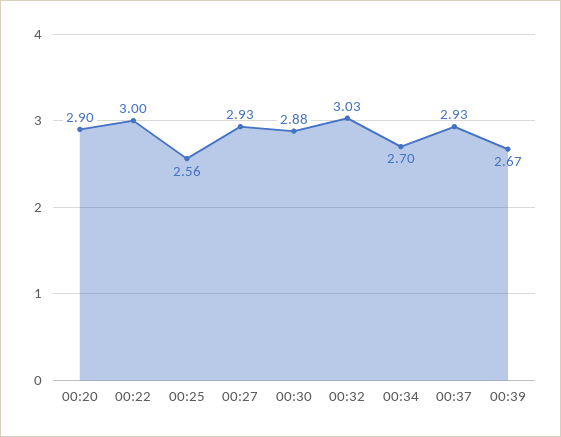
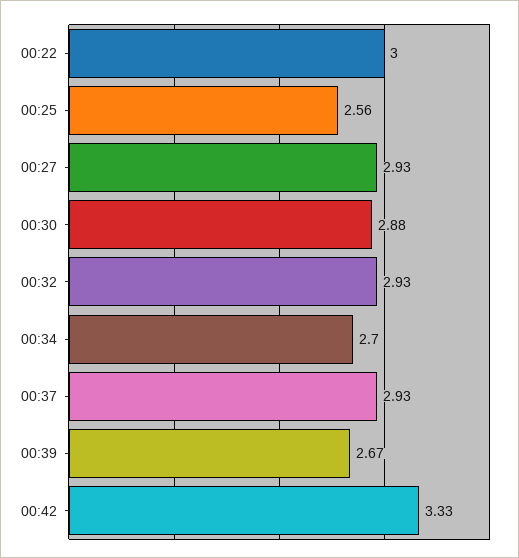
00:20: 2.9 -> none
00:32: 3.03 -> 2.93
00:42: none -> 3.33

